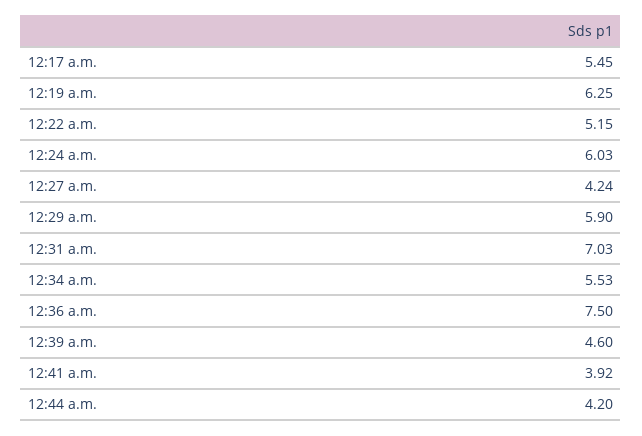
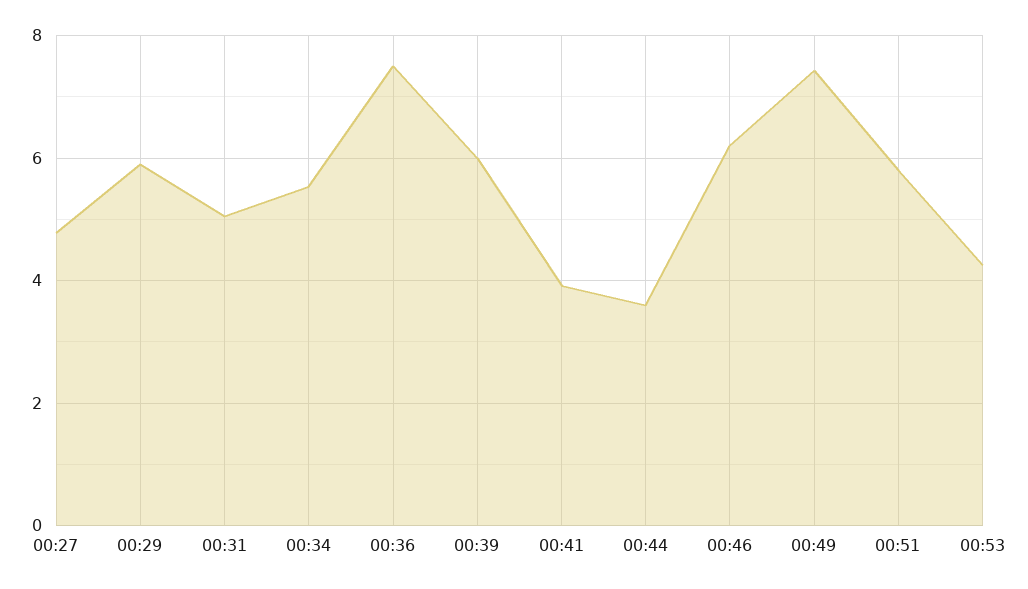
12:17 a.m.: 5.45 -> none
12:19 a.m.: 6.25 -> none
12:22 a.m.: 5.15 -> none
12:24 a.m.: 6.03 -> none
12:27 a.m.: 4.24 -> 4.8
12:31 a.m.: 7.03 -> 5
12:39 a.m.: 4.6 -> 6
12:44 a.m.: 4.2 -> 3.6
00:46: none -> 6.2
00:49: none -> 7.4
00:51: none -> 5.8
00:53: none -> 4.2

